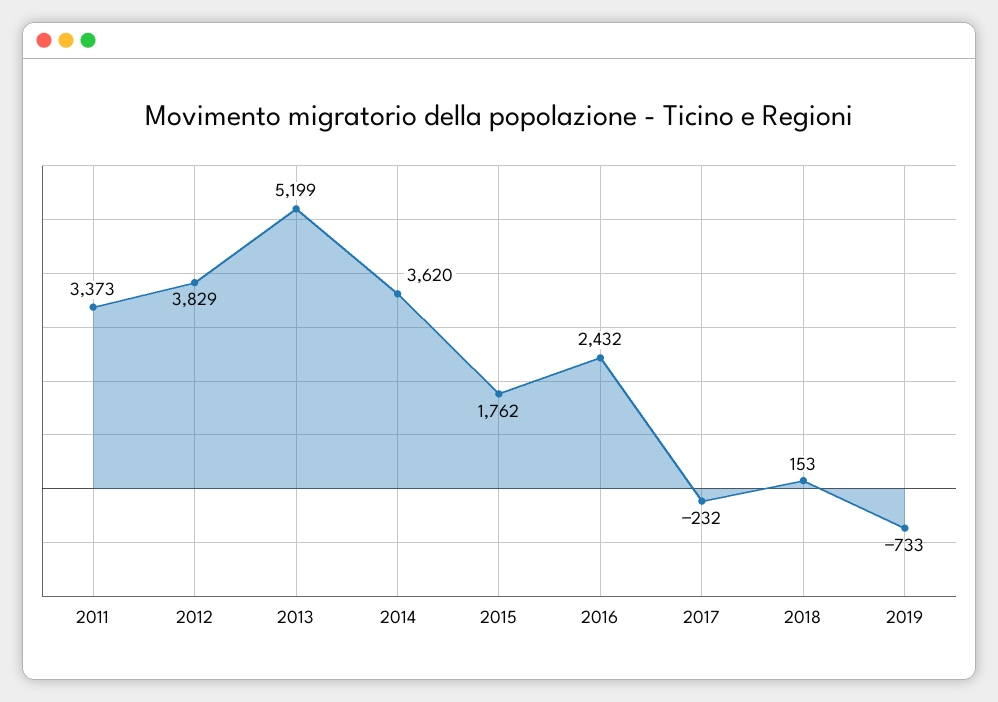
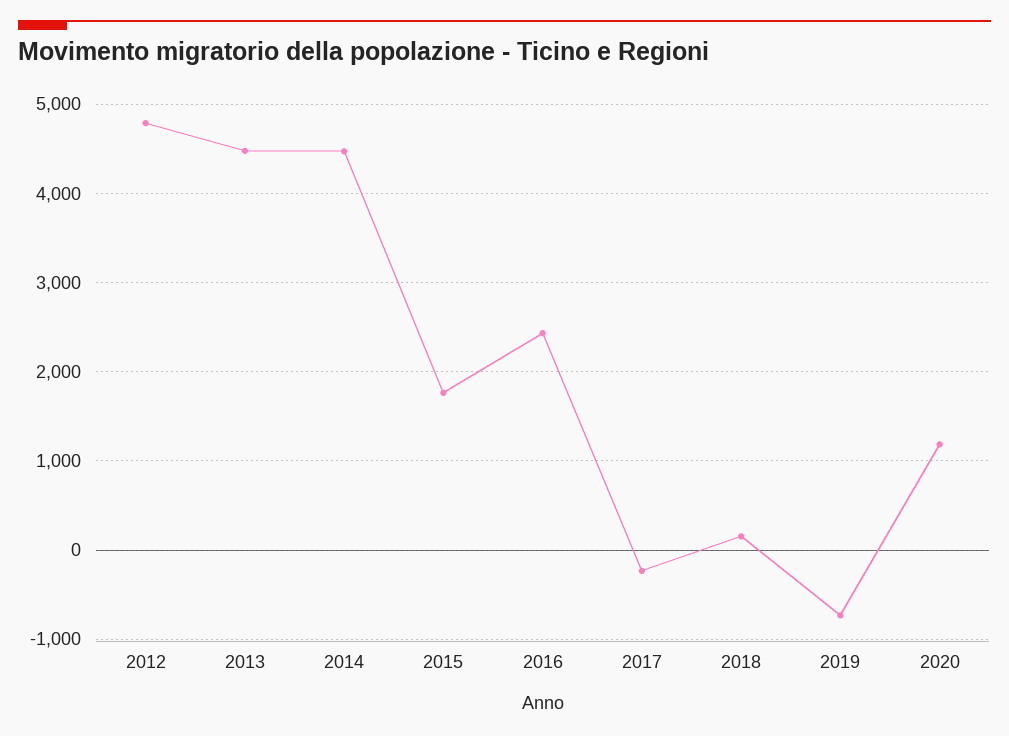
2011: 3373 -> none
2012: 3829 -> 4800
2013: 5199 -> 4500
2014: 3620 -> 4500
2020: none -> 1200

